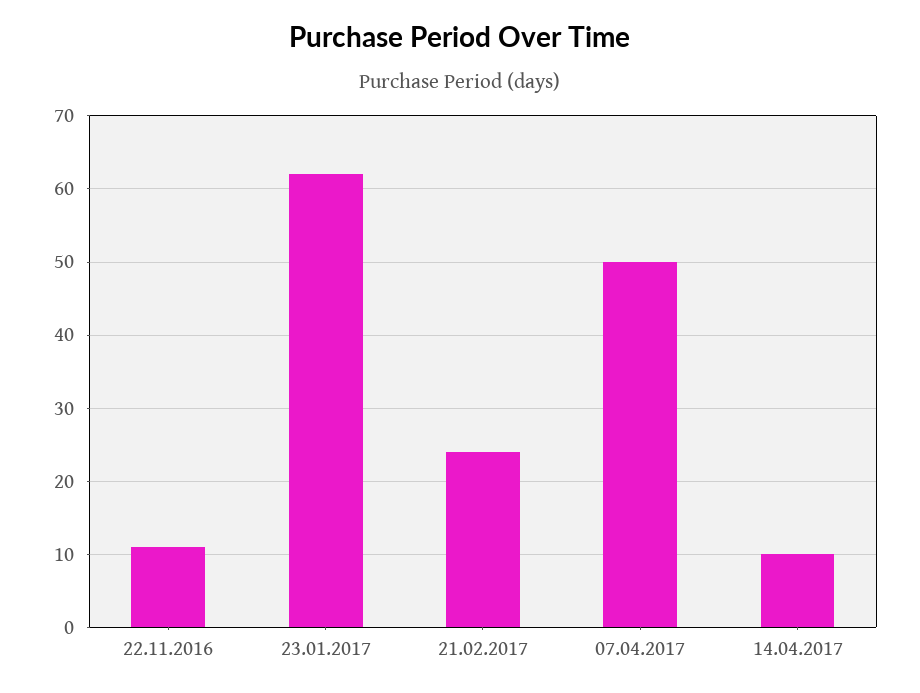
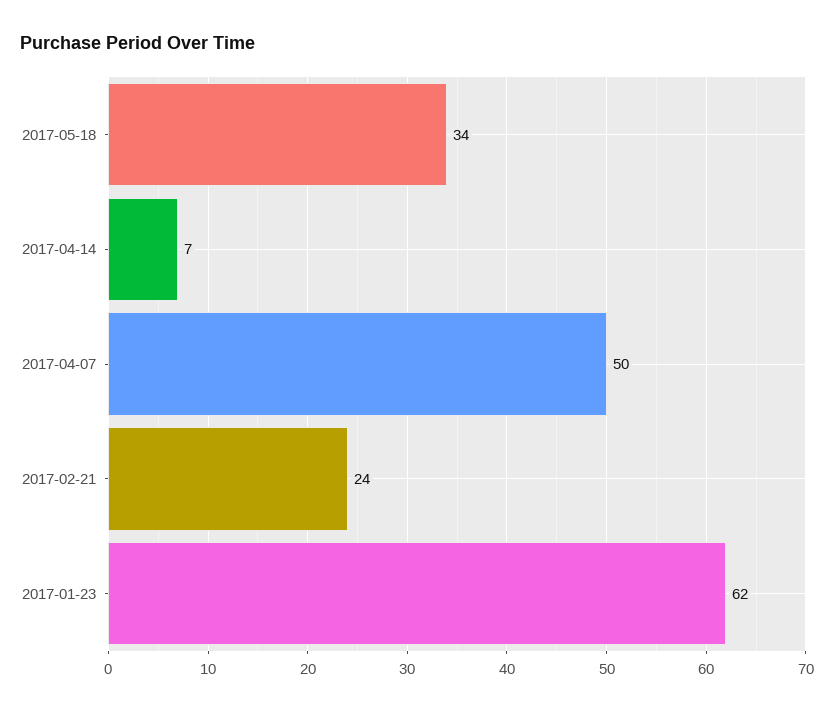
22.11.2016: 11 -> none
14.04.2017: 10 -> 7
2017-05-18: none -> 34

